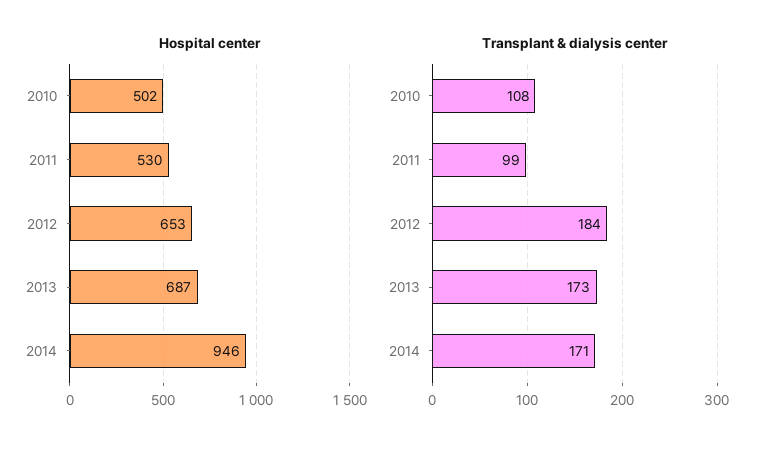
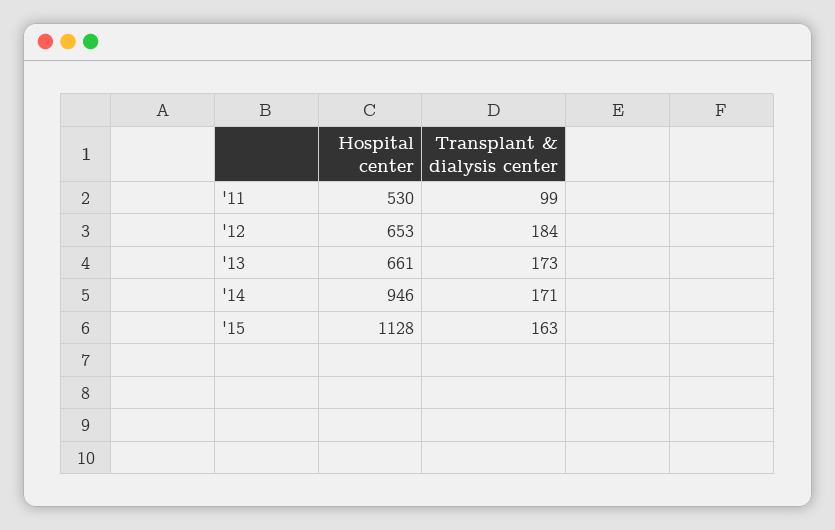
Hospital center, 2010: 502 -> none
Hospital center, 2013: 687 -> 661
Transplant & dialysis center, 2010: 108 -> none
Hospital center, '15: none -> 1128
Transplant & dialysis center, '15: none -> 163

